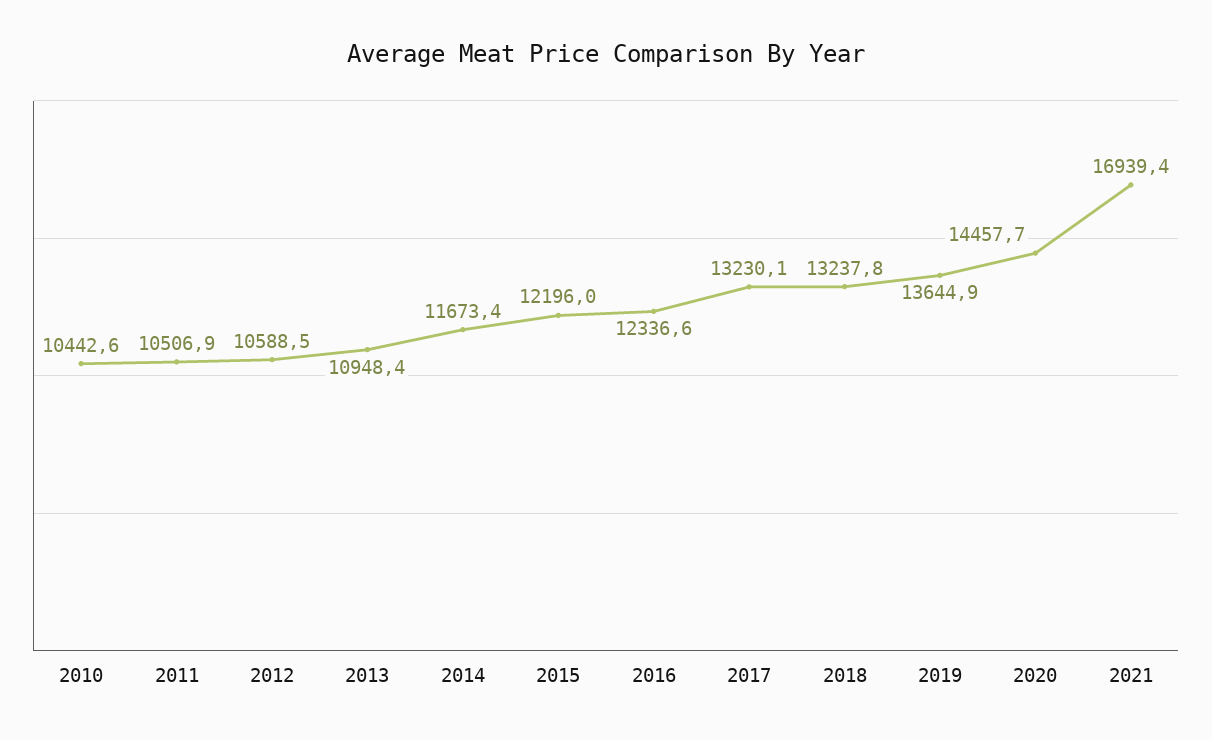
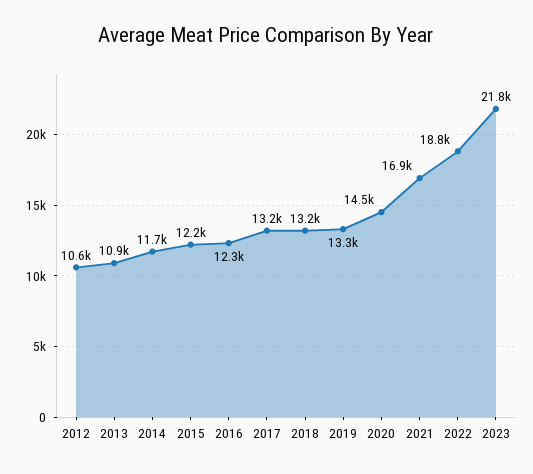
2010: 10442.6 -> none
2011: 10506.9 -> none
2019: 13644.9 -> 13300
2022: none -> 18800
2023: none -> 21800

